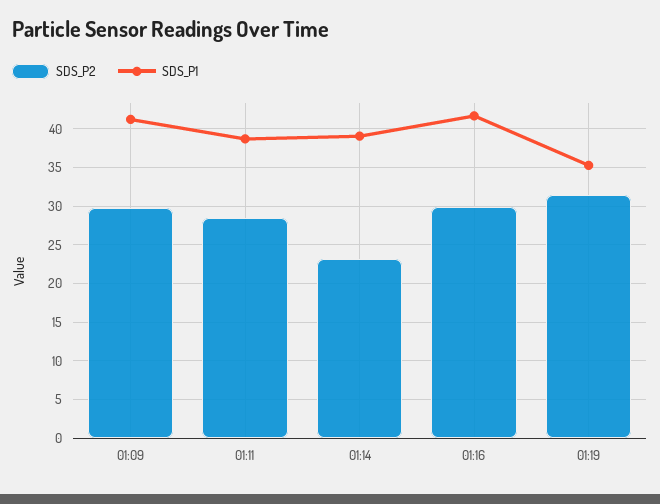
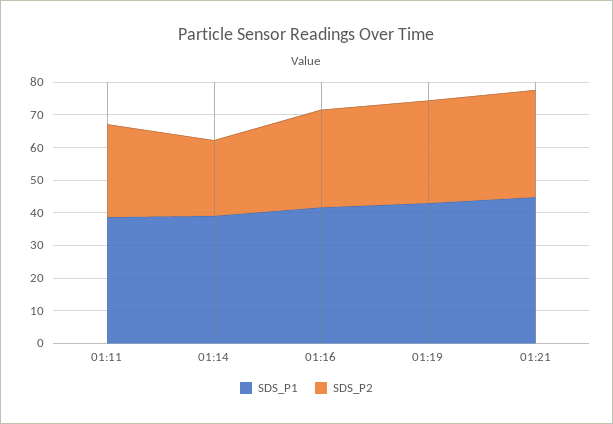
SDS_P2, 01:09: 30 -> none
SDS_P1, 01:09: 41 -> none
SDS_P1, 01:19: 35 -> 42.5
SDS_P1, 01:21: none -> 45
SDS_P2, 01:21: none -> 32.5

